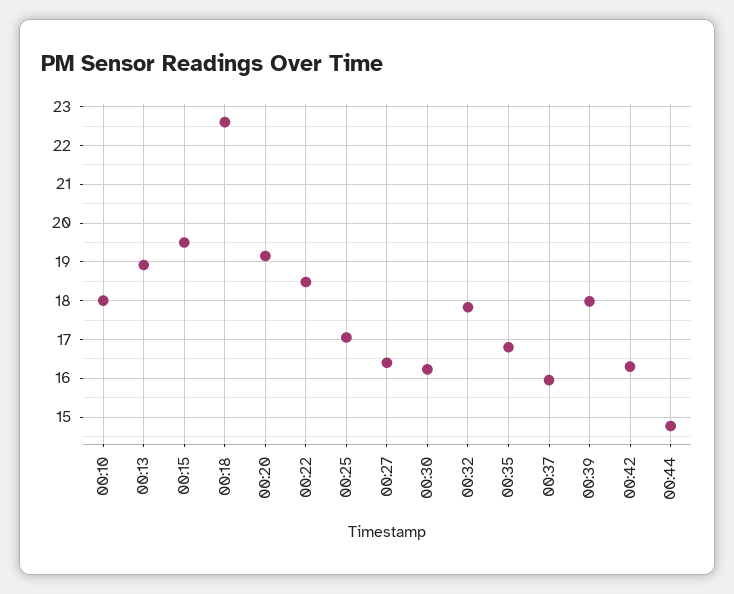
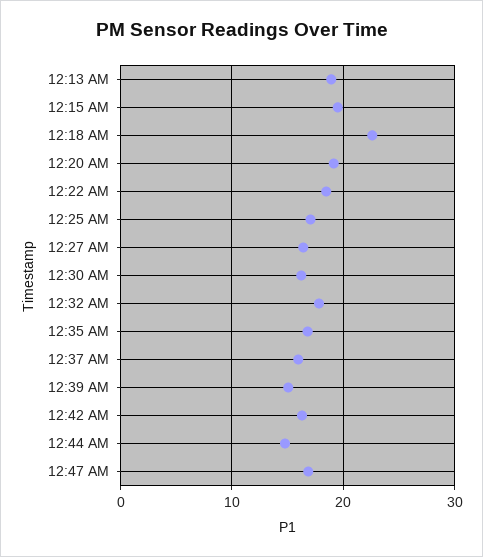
00:10: 18 -> none
00:39: 18 -> 15
12:47 AM: none -> 17

